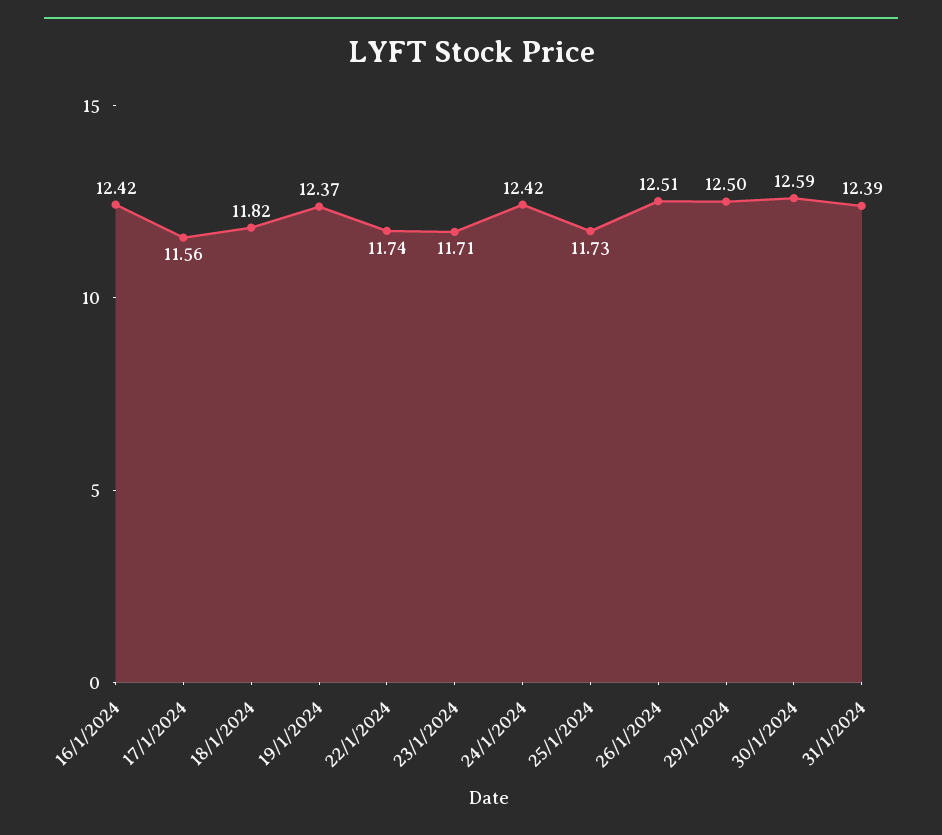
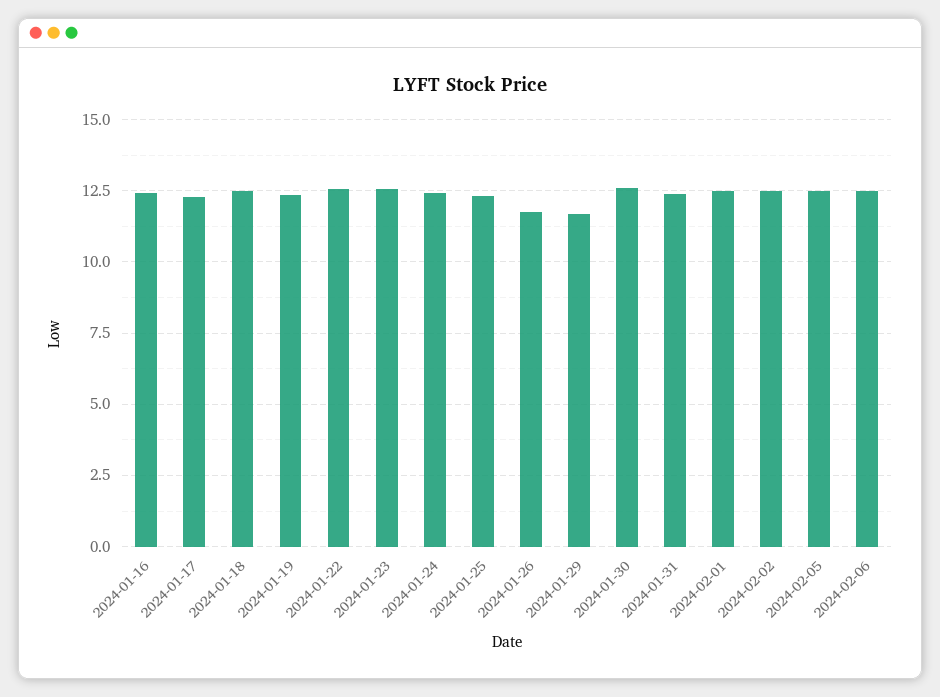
17/1/2024: 11.56 -> 12.25
18/1/2024: 11.82 -> 12.5
22/1/2024: 11.74 -> 12.5
23/1/2024: 11.71 -> 12.5
25/1/2024: 11.73 -> 12.25
26/1/2024: 12.51 -> 11.75
29/1/2024: 12.5 -> 11.75
2024-02-01: none -> 12.5
2024-02-02: none -> 12.5
2024-02-05: none -> 12.5
2024-02-06: none -> 12.5

